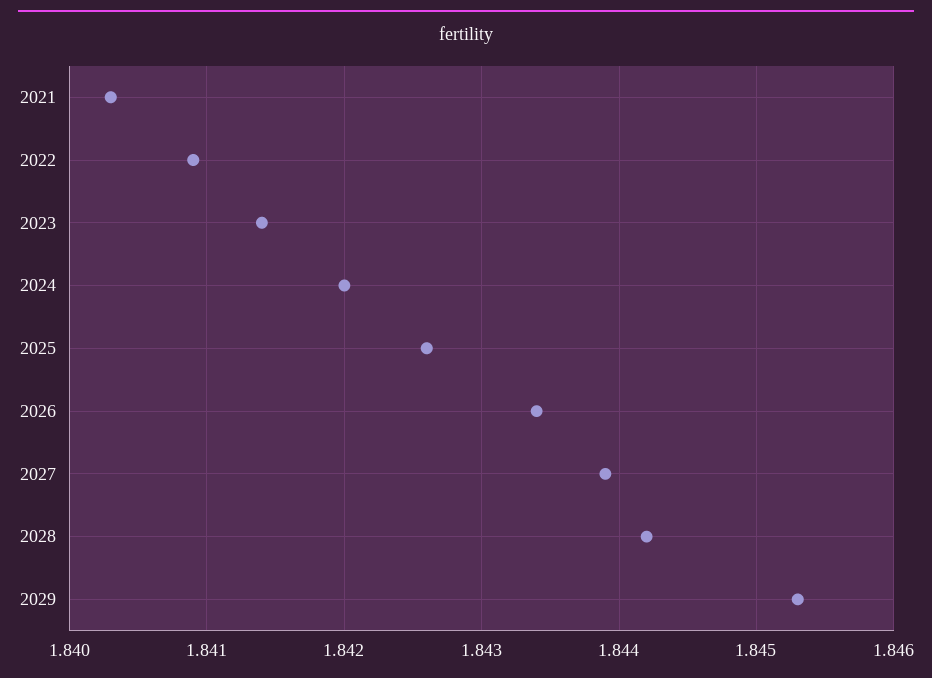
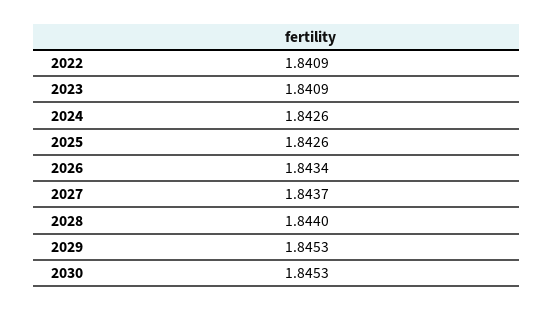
2021: 1.8403 -> none
2023: 1.8414 -> 1.8409
2024: 1.842 -> 1.8426
2027: 1.8439 -> 1.8437
2028: 1.8442 -> 1.844
2030: none -> 1.8453

